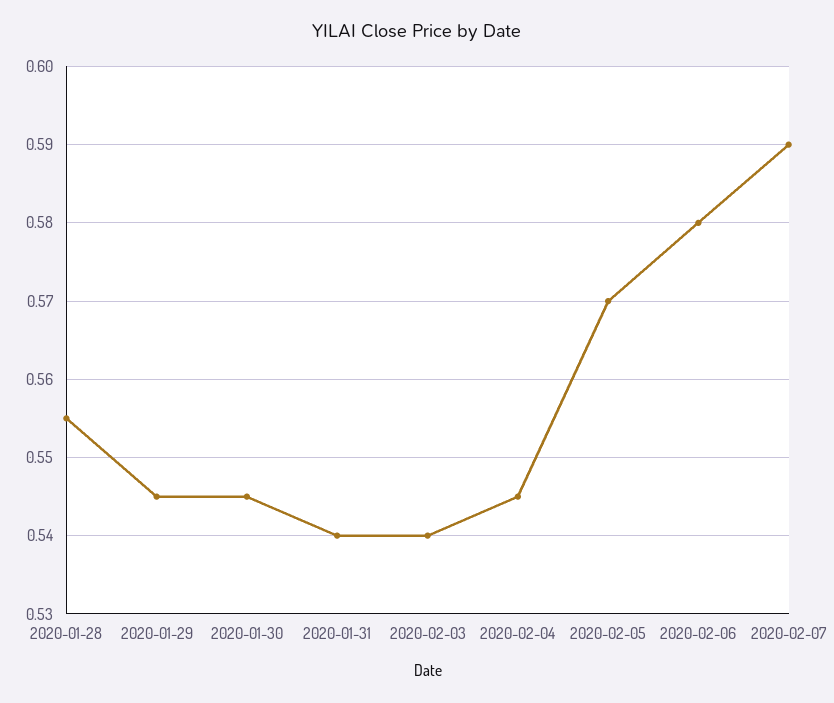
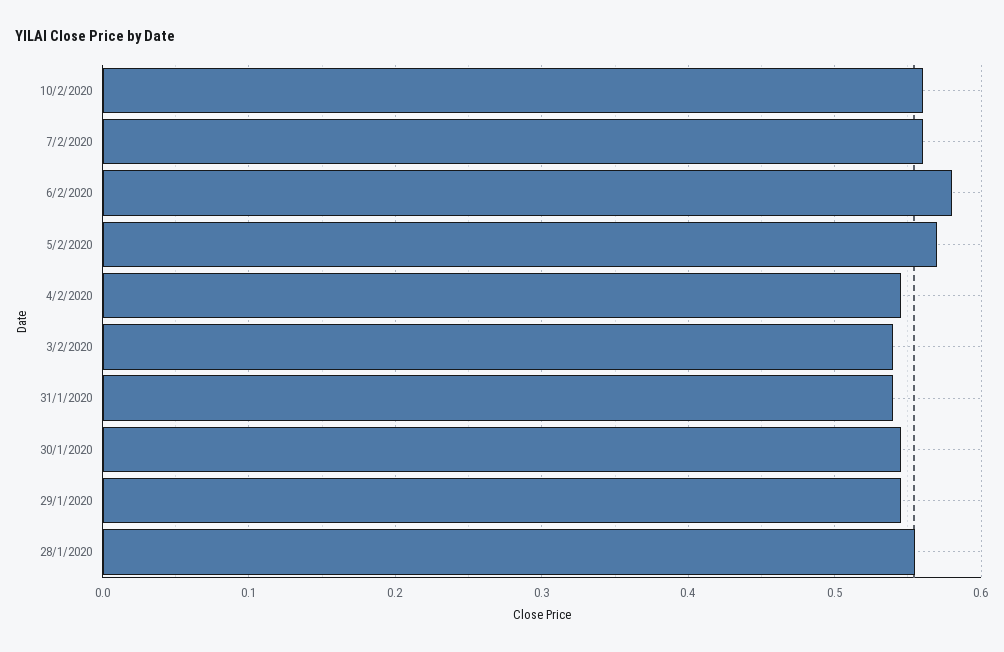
2020-02-07: 0.59 -> 0.56
10/2/2020: none -> 0.56

